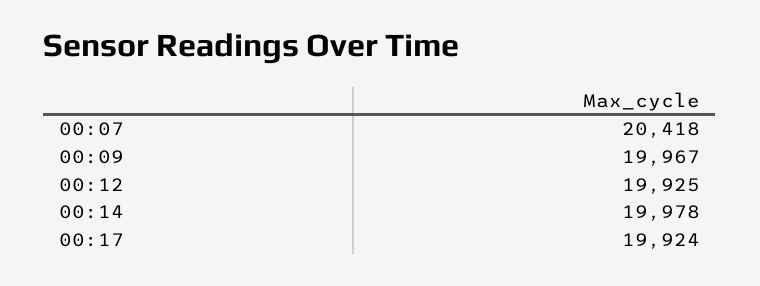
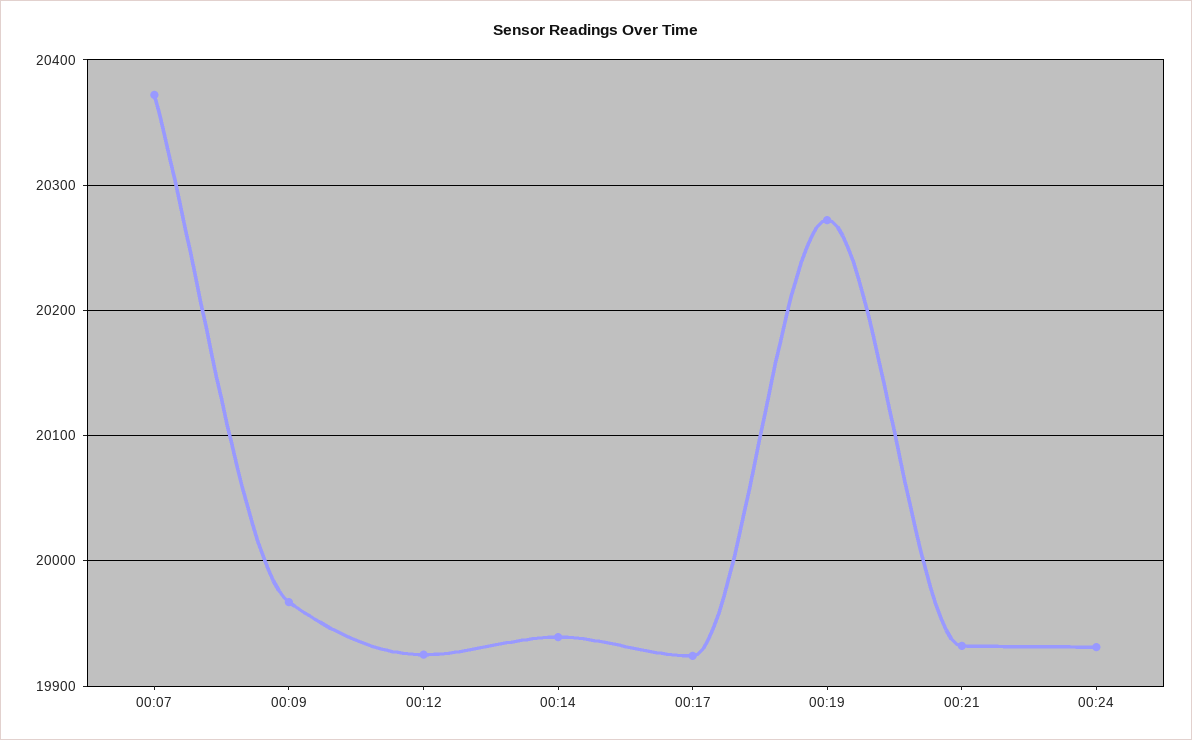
00:07: 20418 -> 20370
00:14: 19978 -> 19940
00:19: none -> 20270
00:21: none -> 19930
00:24: none -> 19930

